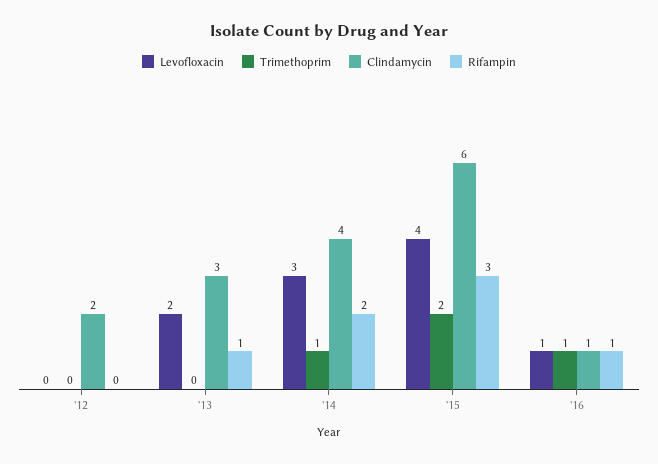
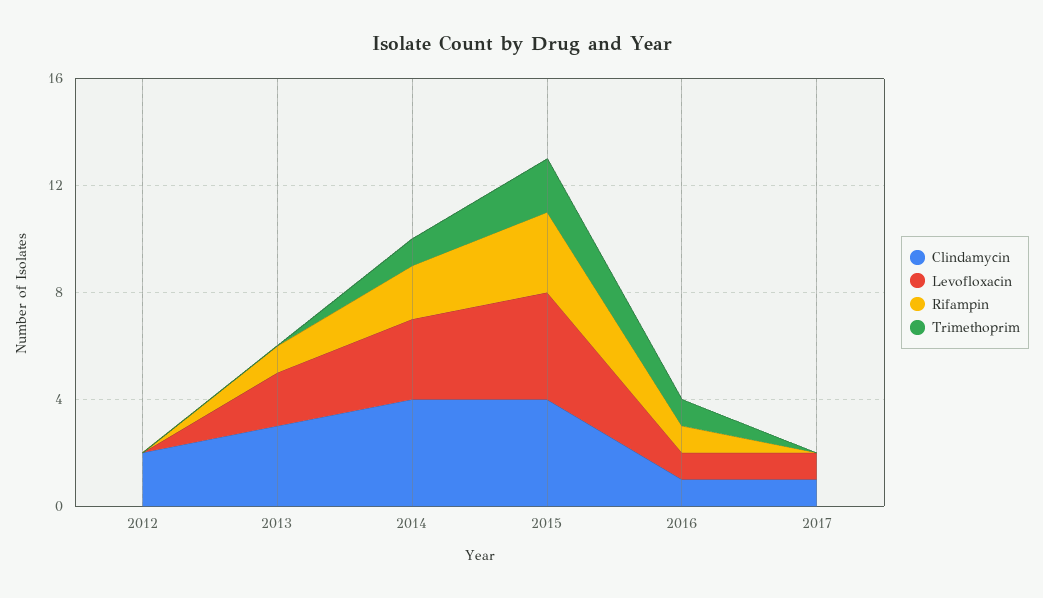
Clindamycin, '15: 6 -> 4
Clindamycin, 2017: none -> 1
Levofloxacin, 2017: none -> 1
Rifampin, 2017: none -> 0
Trimethoprim, 2017: none -> 0

